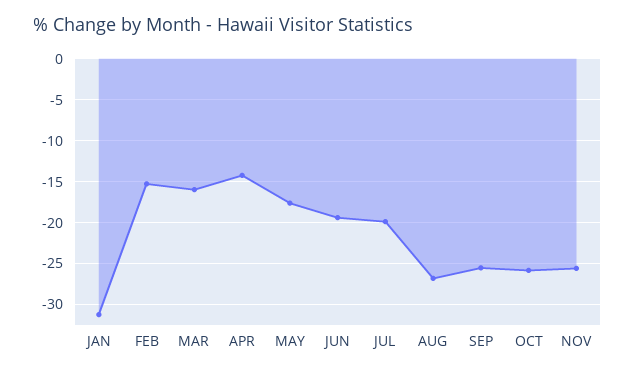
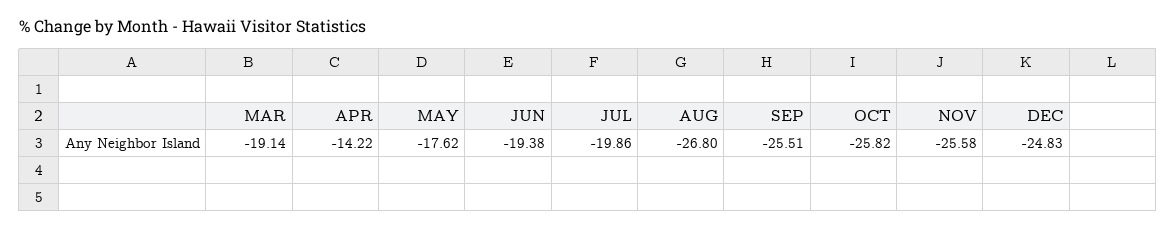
JAN: -31 -> none
FEB: -15 -> none
MAR: -16 -> -19.14
DEC: none -> -24.83

